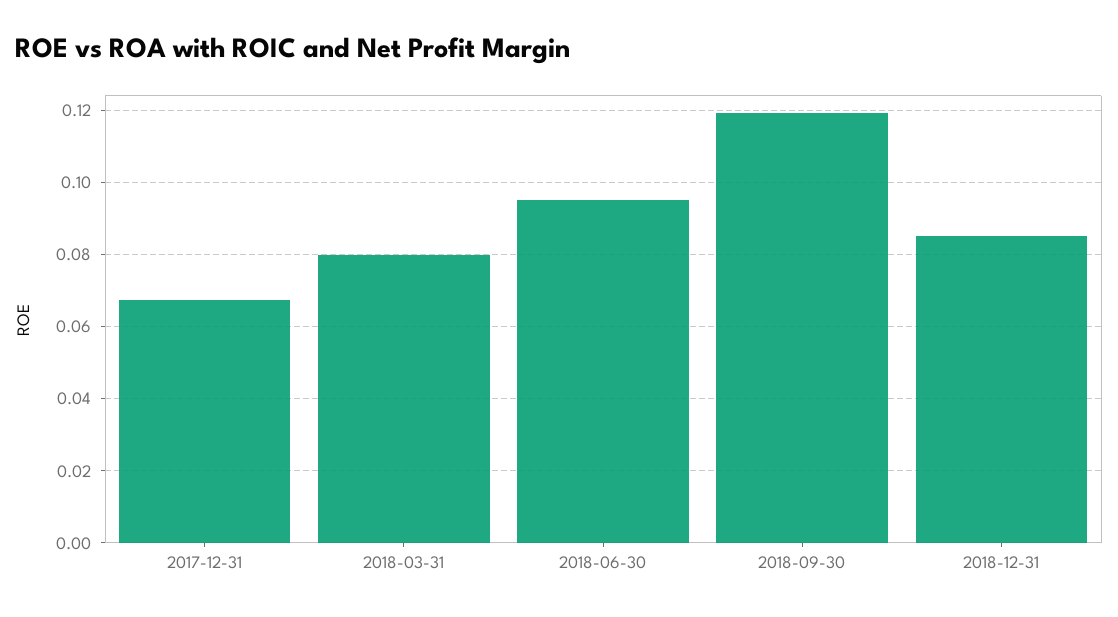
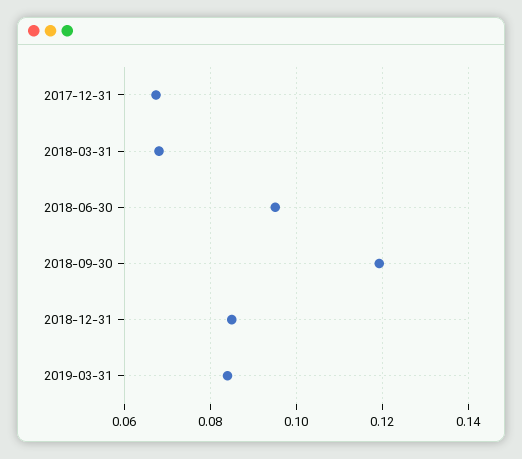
2018-03-31: 0.08 -> 0.068
2019-03-31: none -> 0.084

